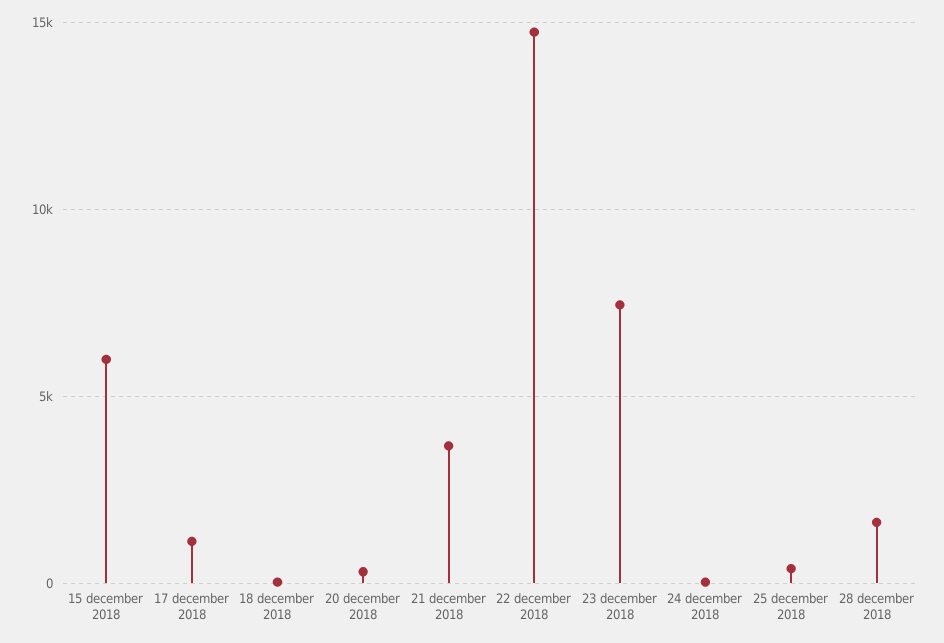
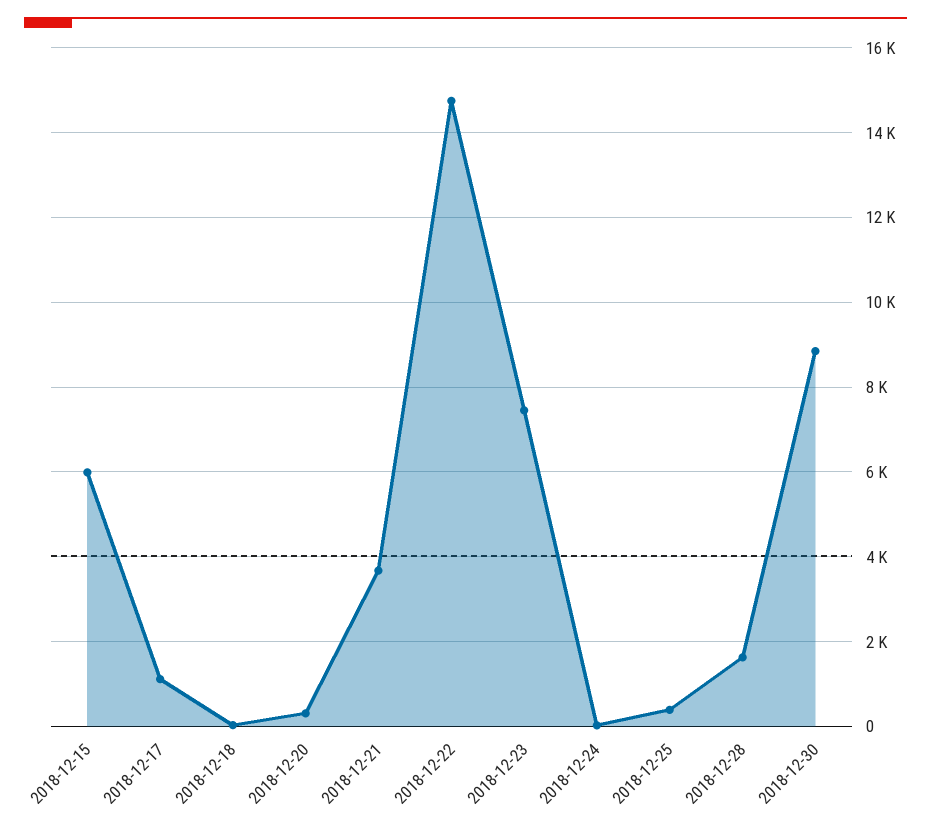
2018-12-30: none -> 8800

